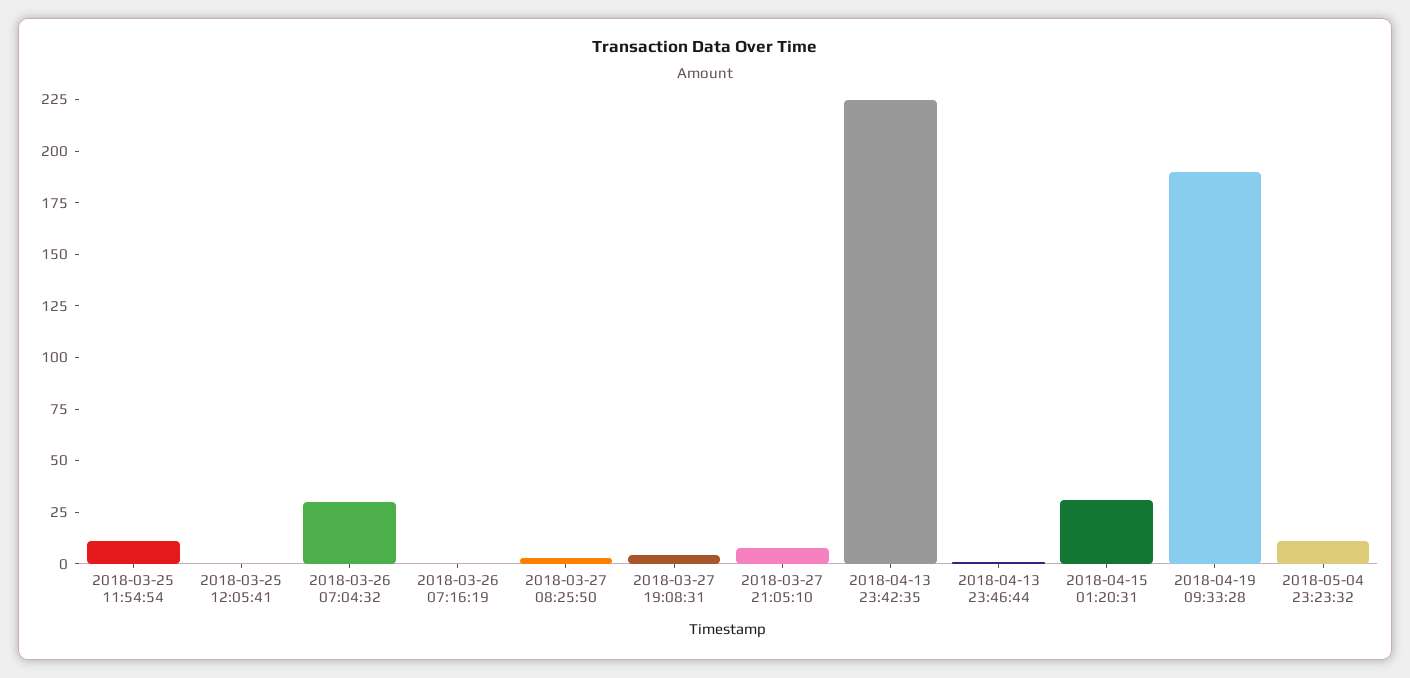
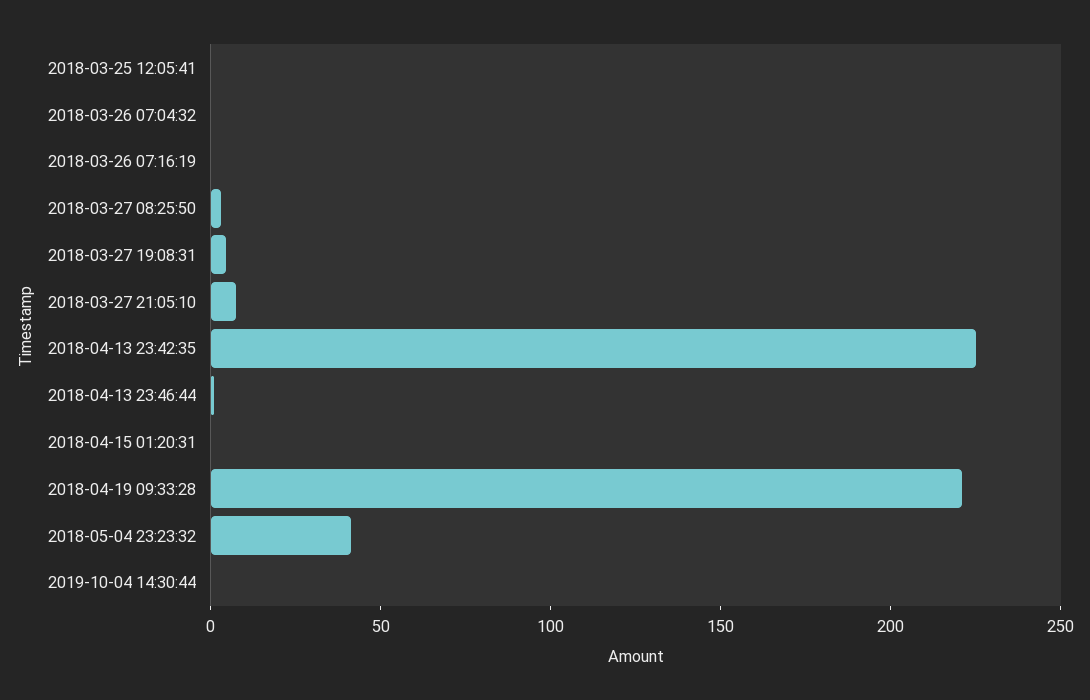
2018-03-25 11:54:54: 10 -> none
2018-03-26 07:04:32: 30 -> 0
2018-04-15 01:20:31: 30 -> 0
2018-04-19 09:33:28: 190 -> 220
2018-05-04 23:23:32: 10 -> 40
2019-10-04 14:30:44: none -> 0

